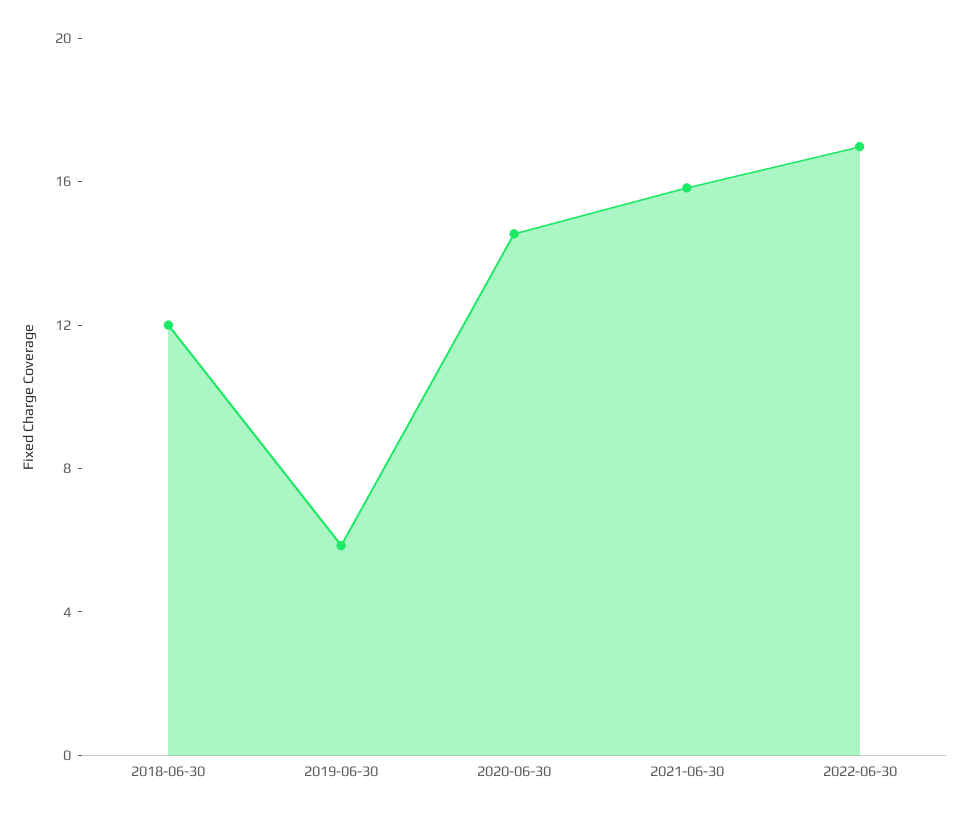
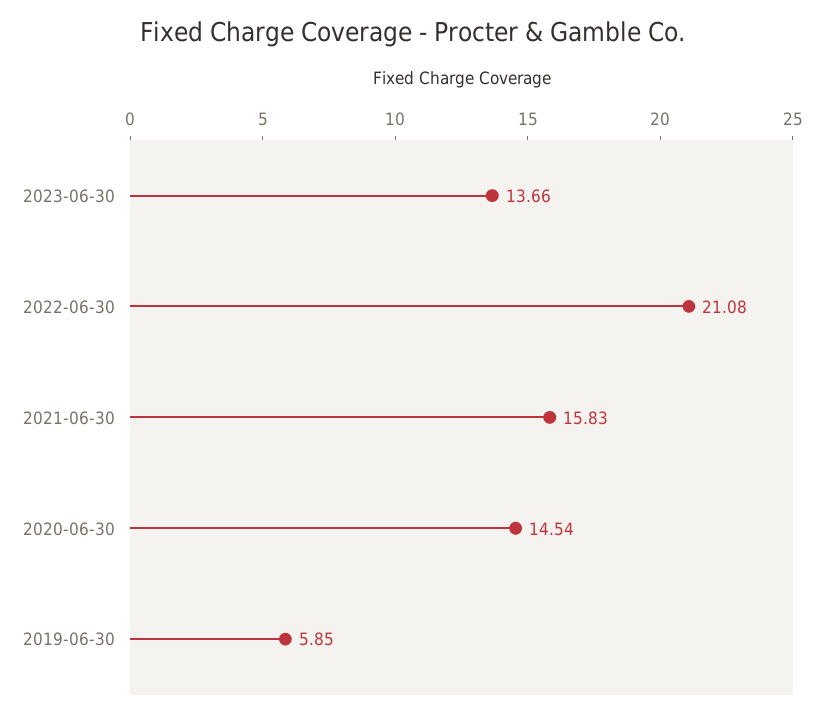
2018-06-30: 12 -> none
2022-06-30: 17 -> 21.08
2023-06-30: none -> 13.66

